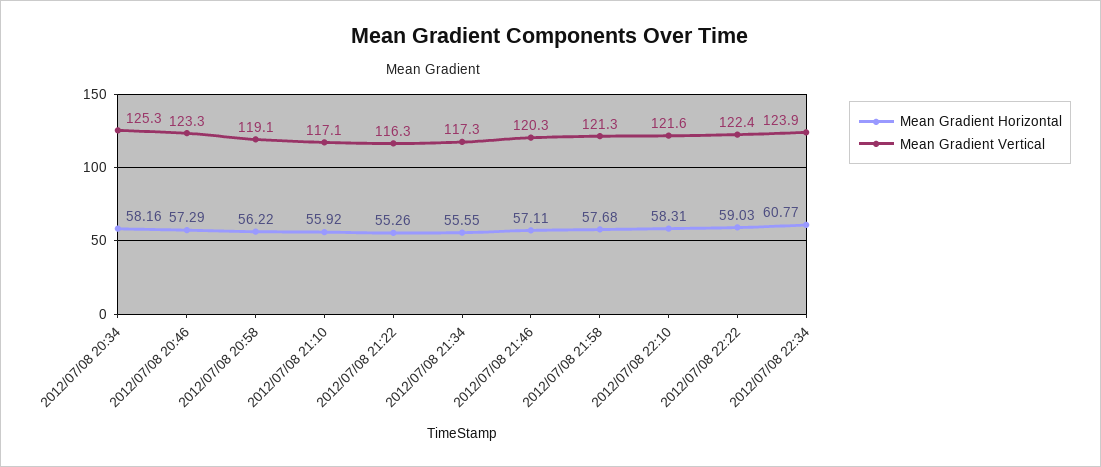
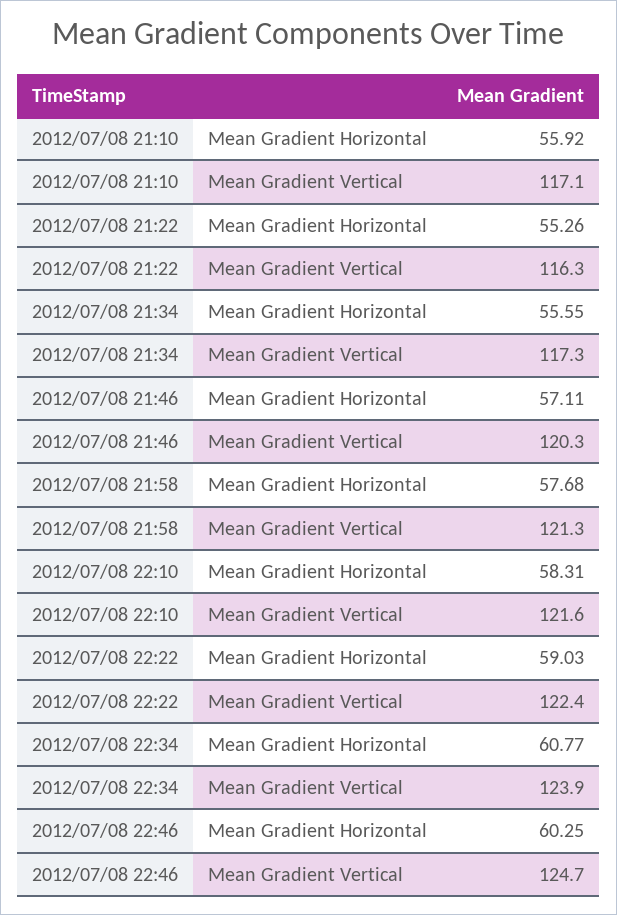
Mean Gradient Horizontal, 2012/07/08 20:34: 58.16 -> none
Mean Gradient Vertical, 2012/07/08 20:34: 125.3 -> none
Mean Gradient Horizontal, 2012/07/08 20:46: 57.29 -> none
Mean Gradient Vertical, 2012/07/08 20:46: 123.3 -> none
Mean Gradient Horizontal, 2012/07/08 20:58: 56.22 -> none
Mean Gradient Vertical, 2012/07/08 20:58: 119.1 -> none
Mean Gradient Horizontal, 2012/07/08 22:46: none -> 60.25
Mean Gradient Vertical, 2012/07/08 22:46: none -> 124.7

